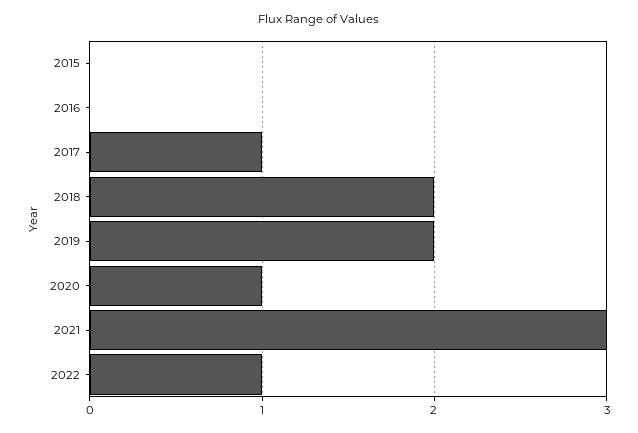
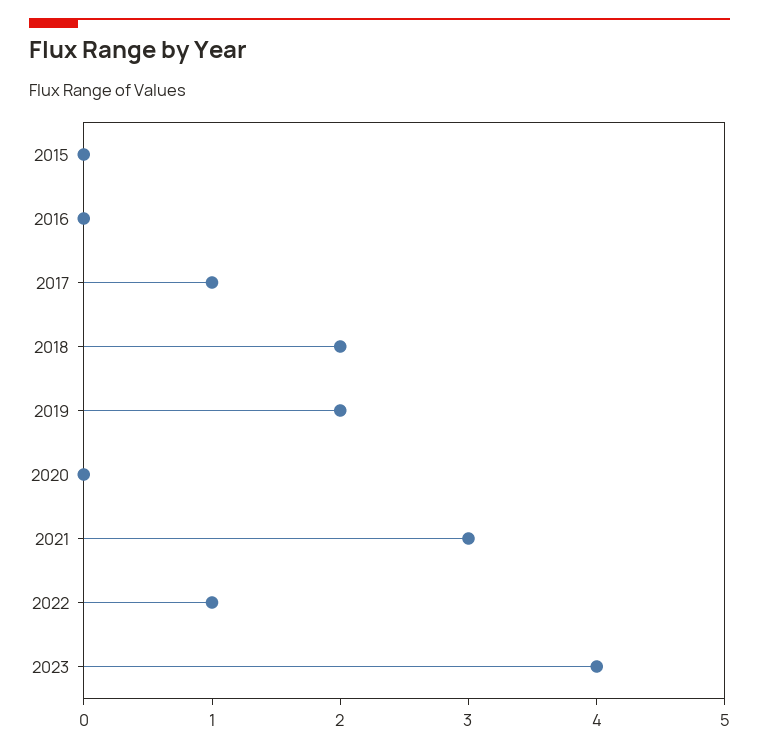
2020: 1 -> 0
2023: none -> 4

